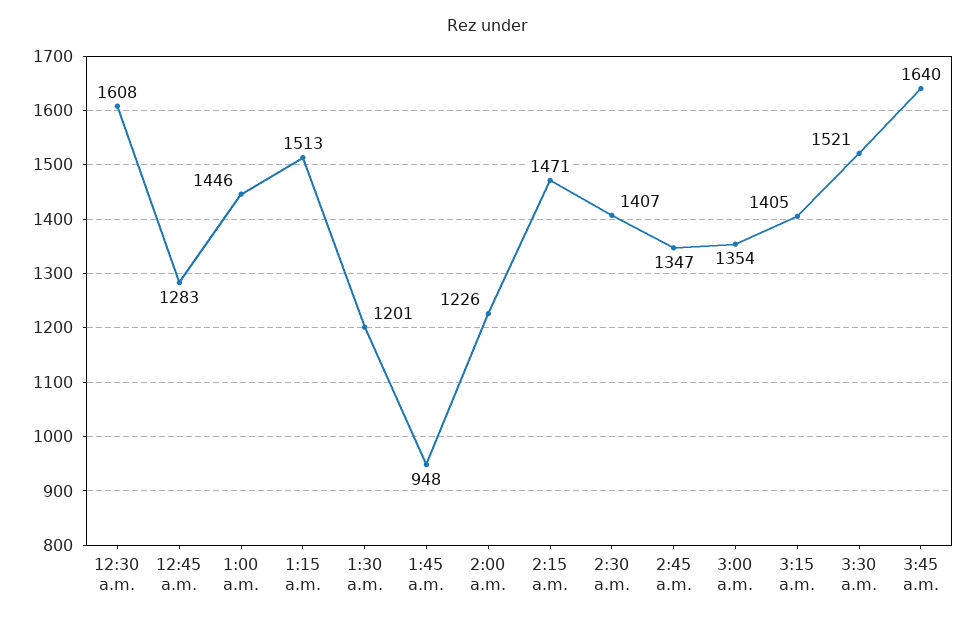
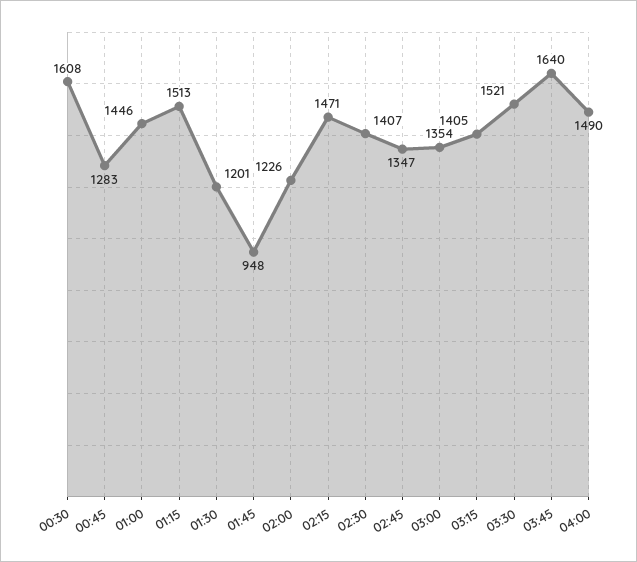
04:00: none -> 1490

